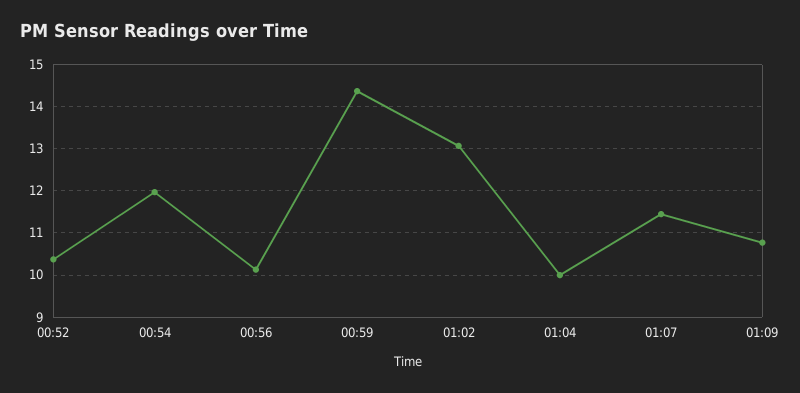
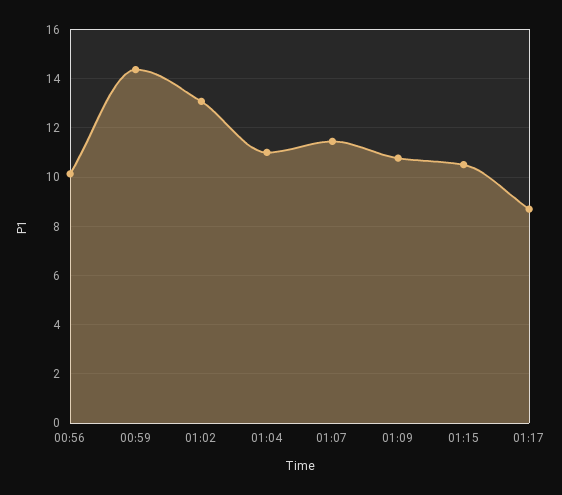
00:52: 10.4 -> none
00:54: 12 -> none
01:04: 10 -> 11
01:15: none -> 10.5
01:17: none -> 8.75

